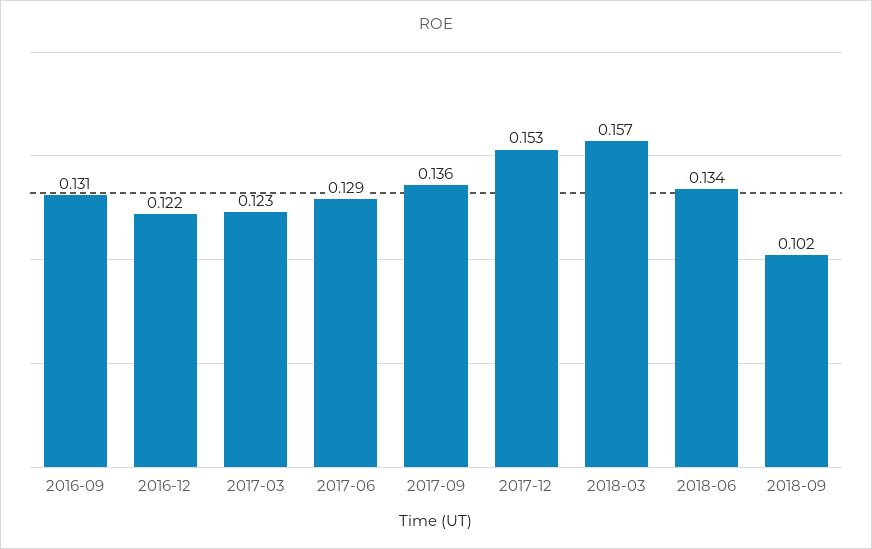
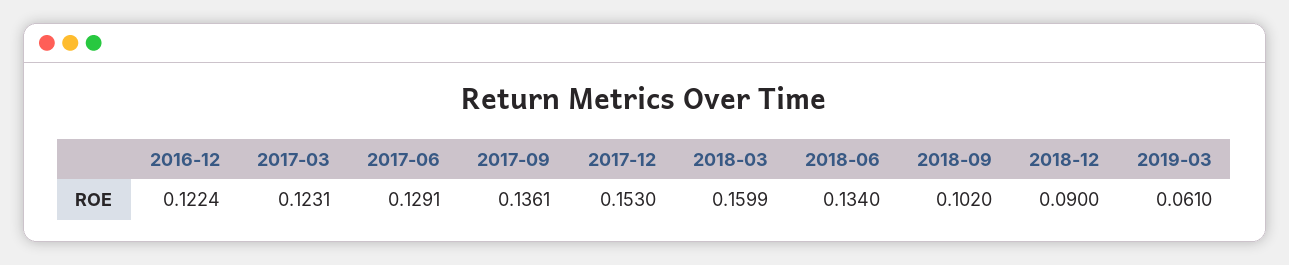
2016-09: 0.131 -> none
2018-03: 0.157 -> 0.1599
2018-12: none -> 0.09
2019-03: none -> 0.061

